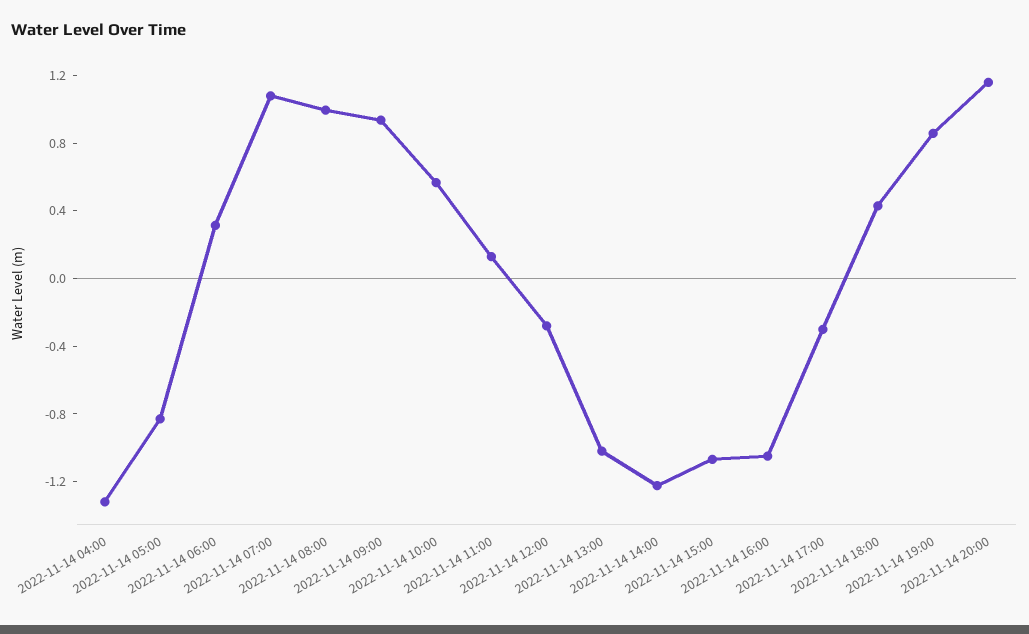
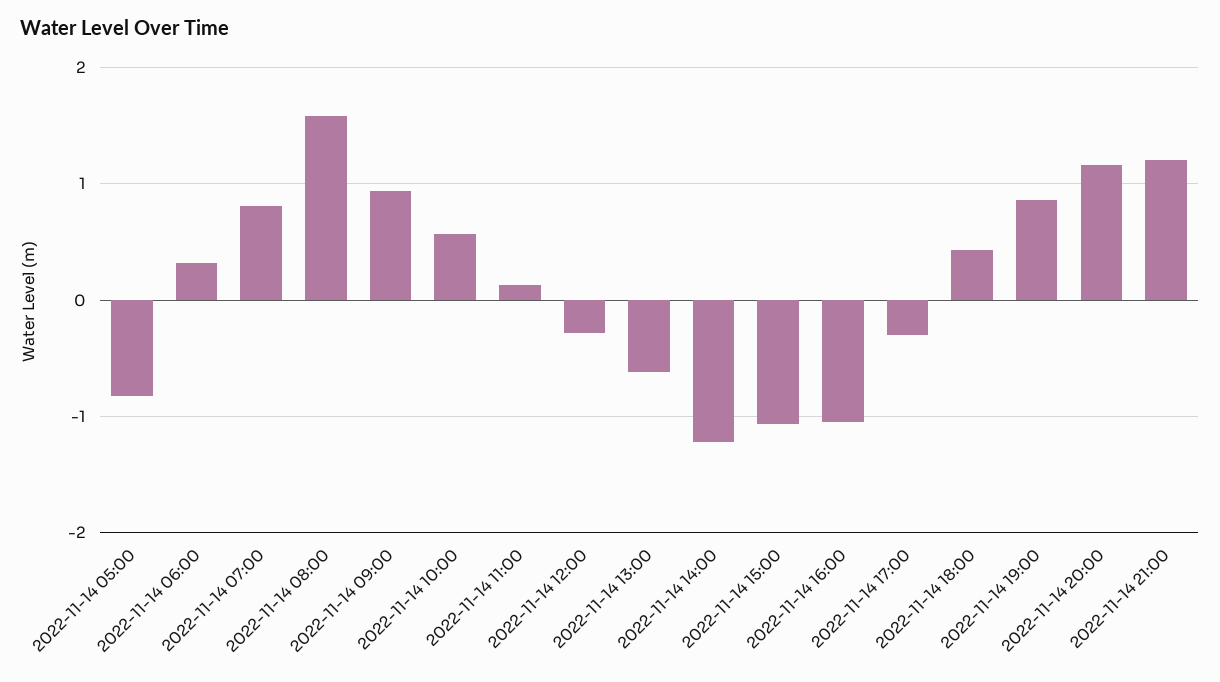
2022-11-14 04:00: -1.3 -> none
2022-11-14 07:00: 1.1 -> 0.8
2022-11-14 08:00: 1 -> 1.6
2022-11-14 13:00: -1 -> -0.6
2022-11-14 21:00: none -> 1.2

